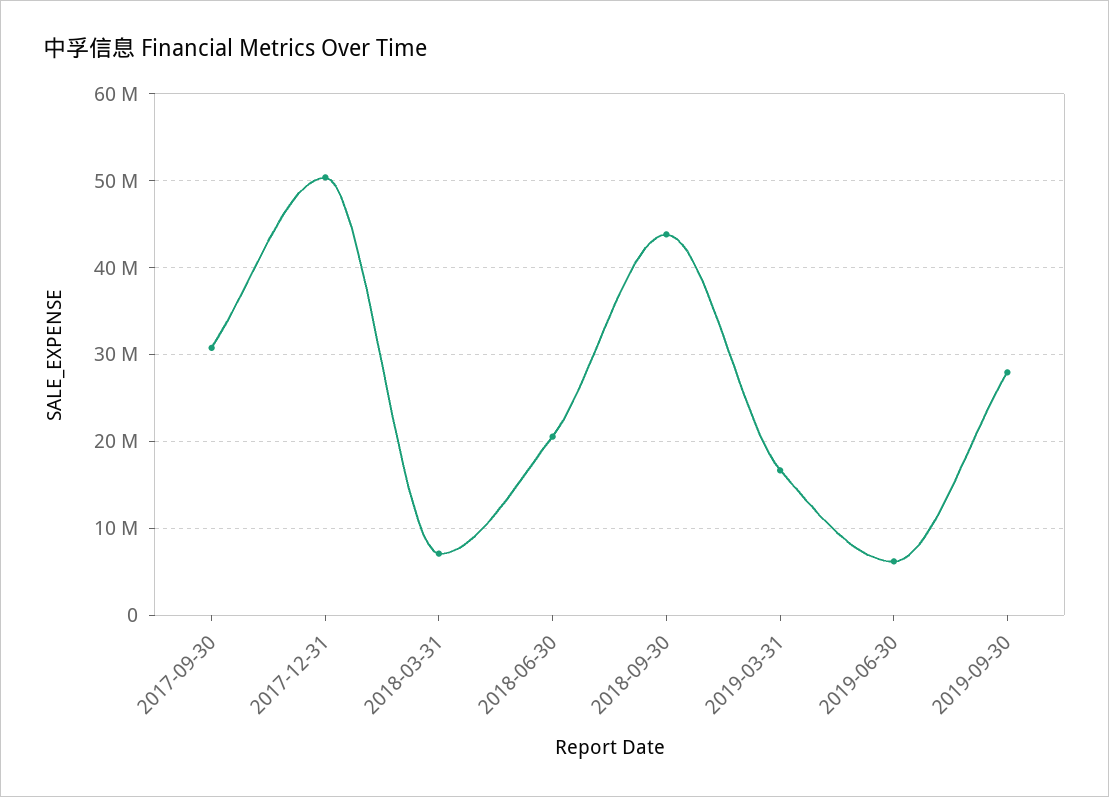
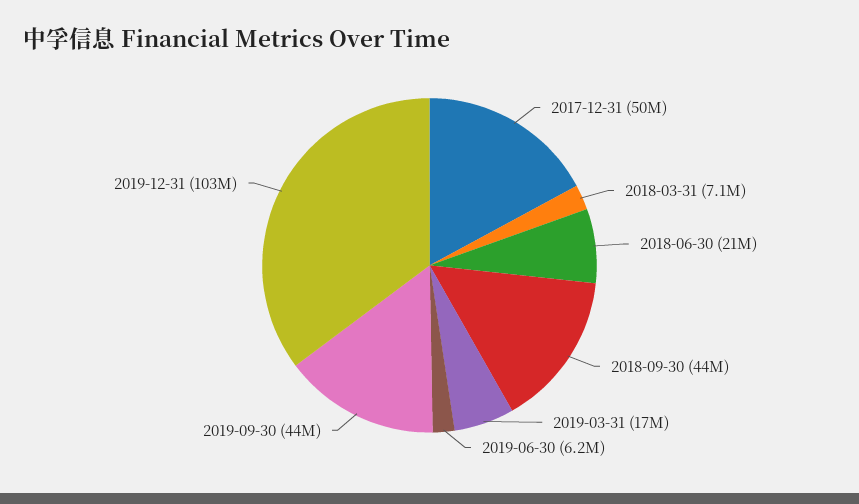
2017-09-30: 31000000 -> none
2019-09-30: 28000000 -> 44000000
2019-12-31: none -> 103000000

